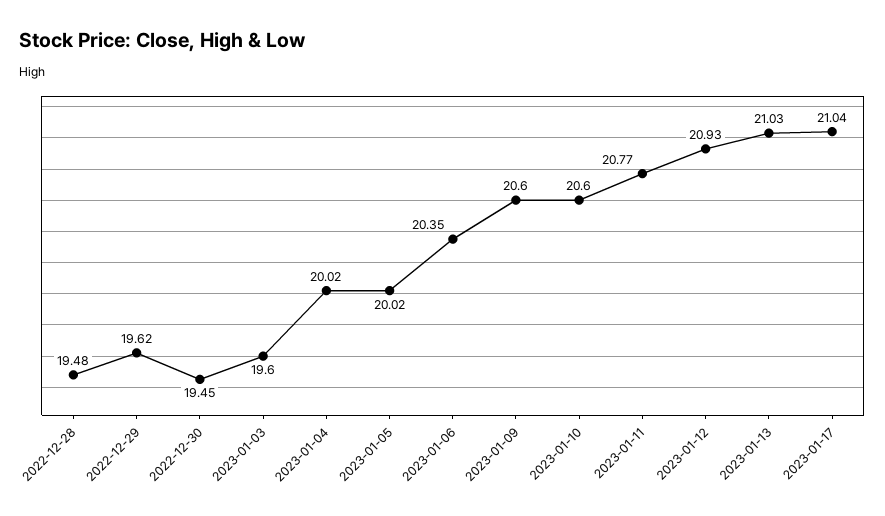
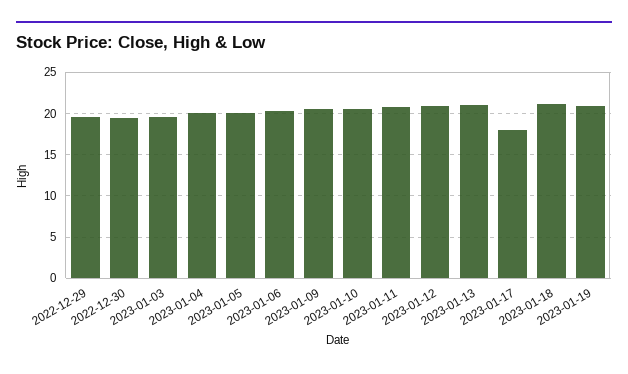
2022-12-28: 19.48 -> none
2023-01-17: 21.04 -> 18
2023-01-18: none -> 21
2023-01-19: none -> 21

